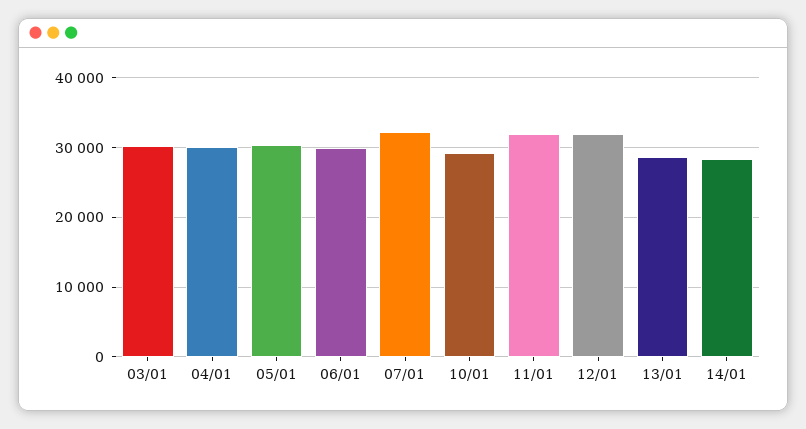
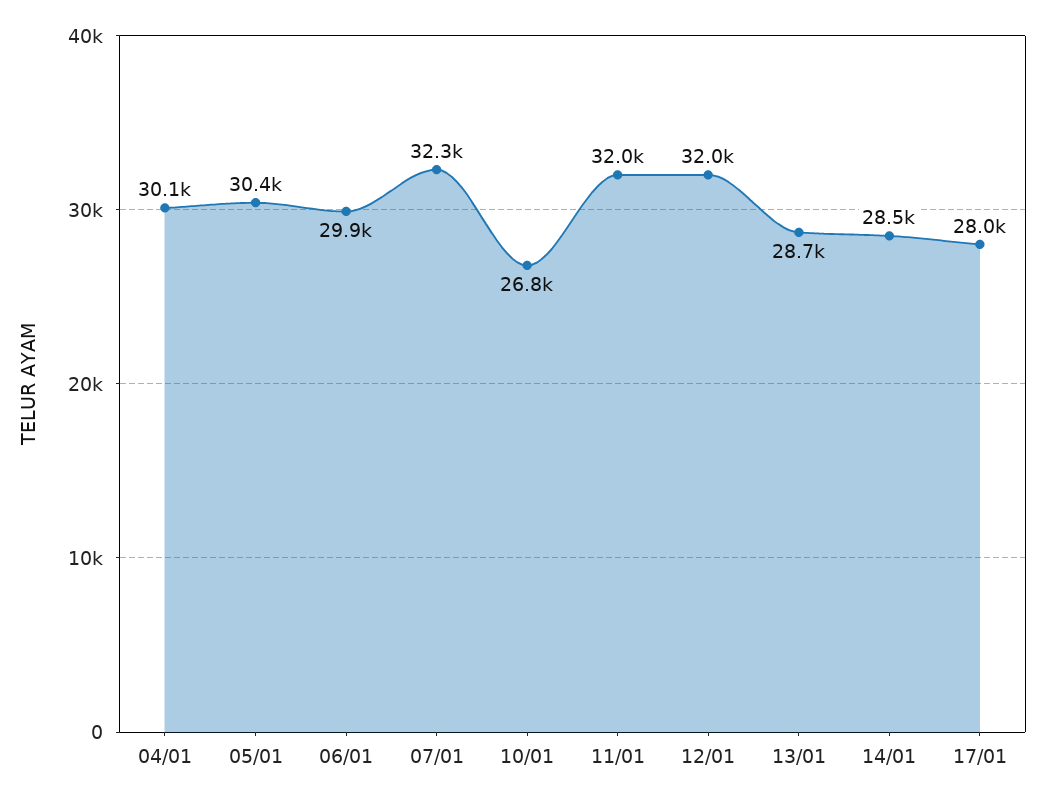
03/01: 30000 -> none
10/01: 29000 -> 26800
17/01: none -> 28000

